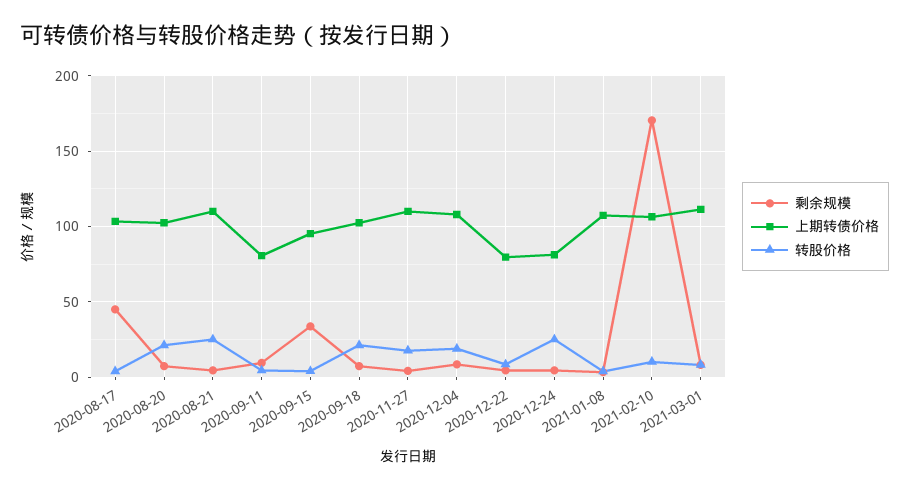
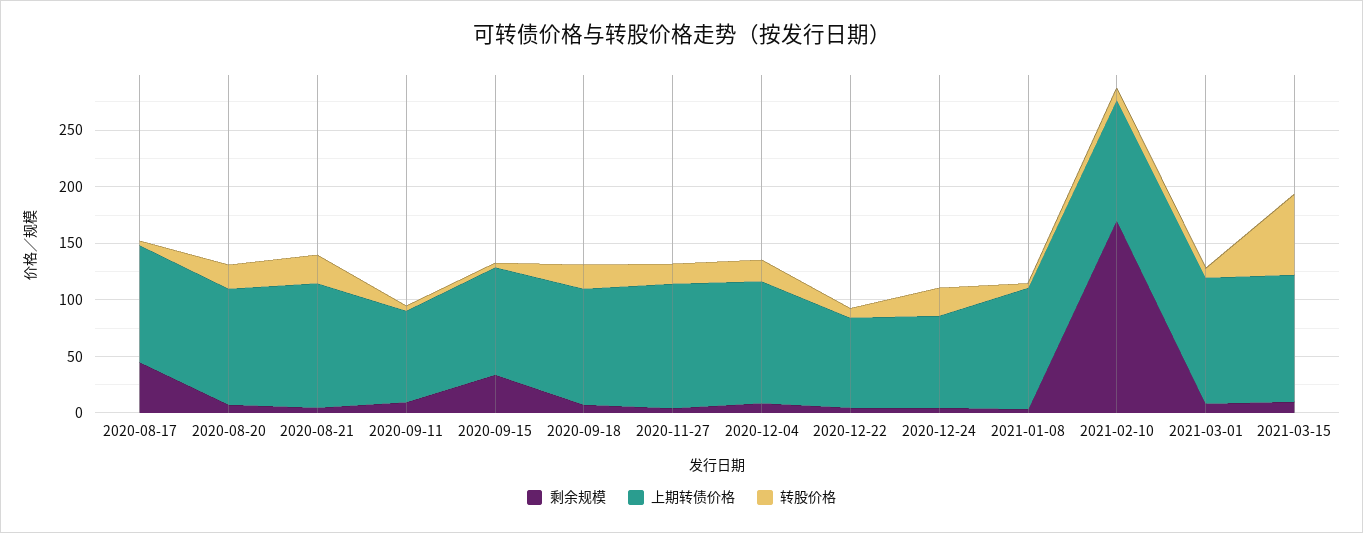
剩余规模, 2021-03-15: none -> 10
上期转债价格, 2021-03-15: none -> 110
转股价格, 2021-03-15: none -> 70

